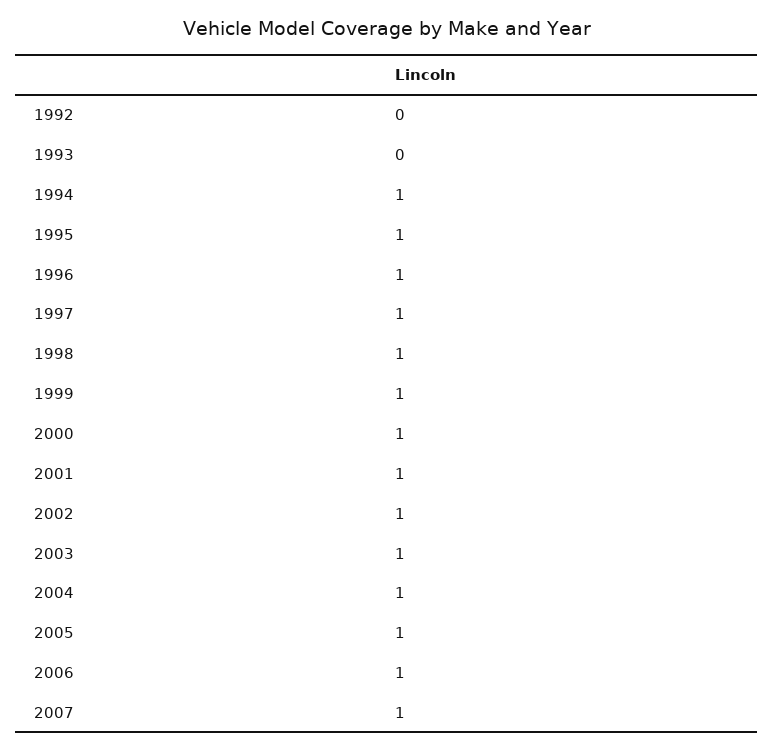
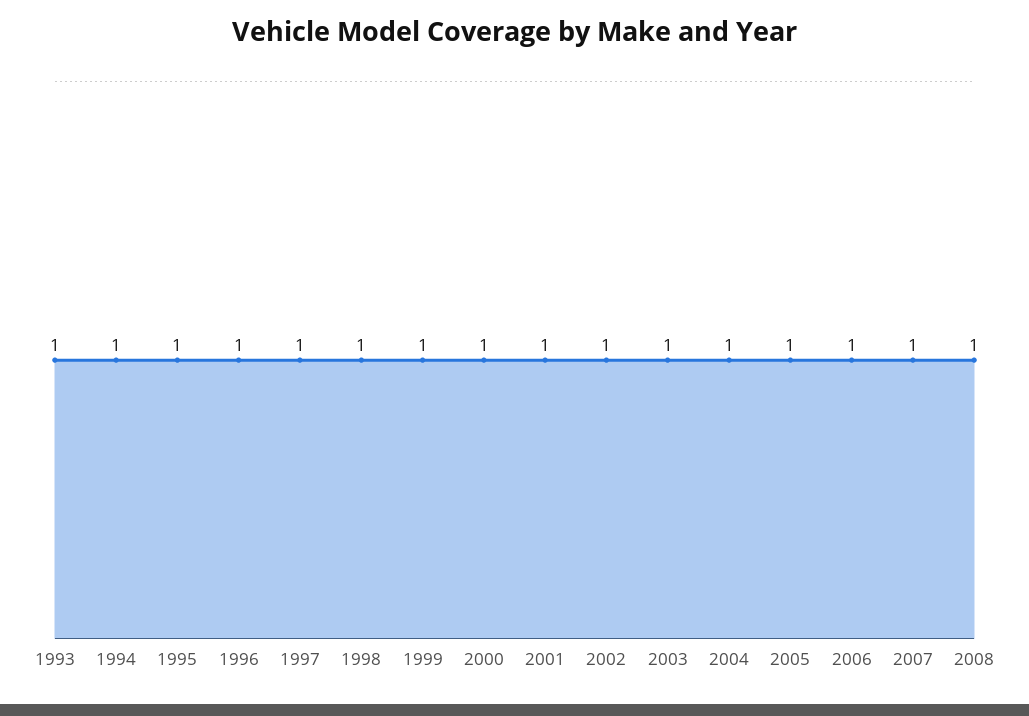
1992: 0 -> none
1993: 0 -> 1
2008: none -> 1

